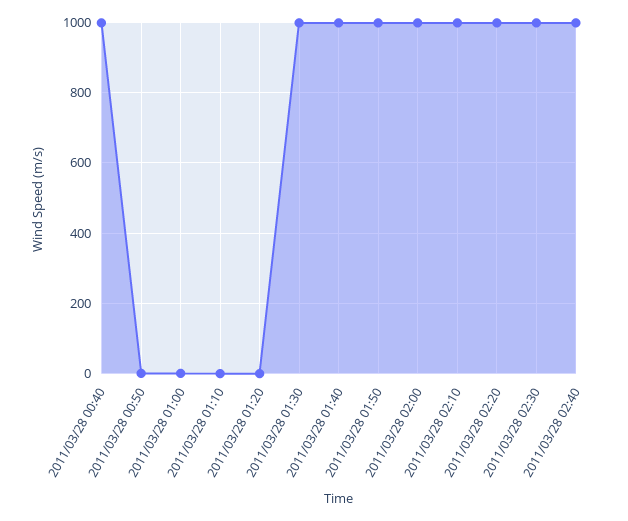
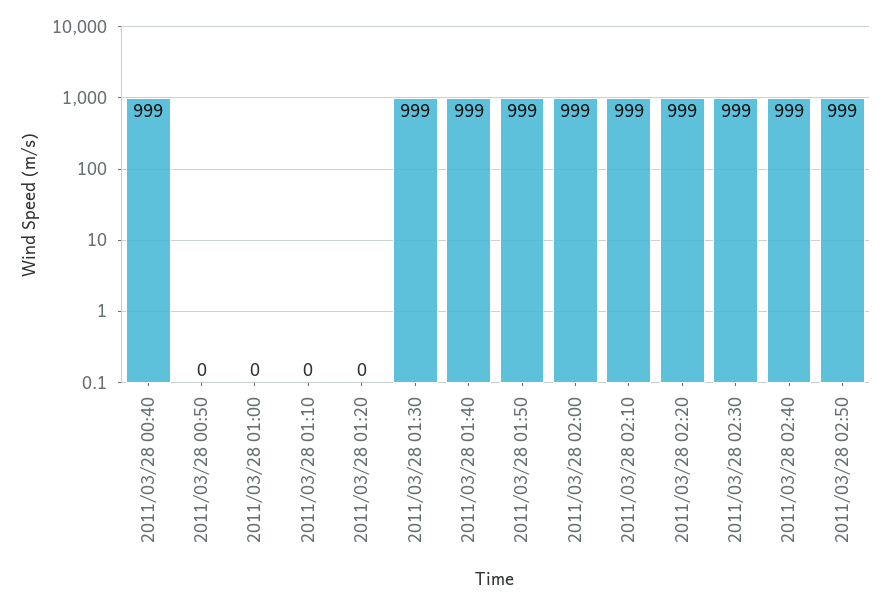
2011/03/28 02:50: none -> 999

